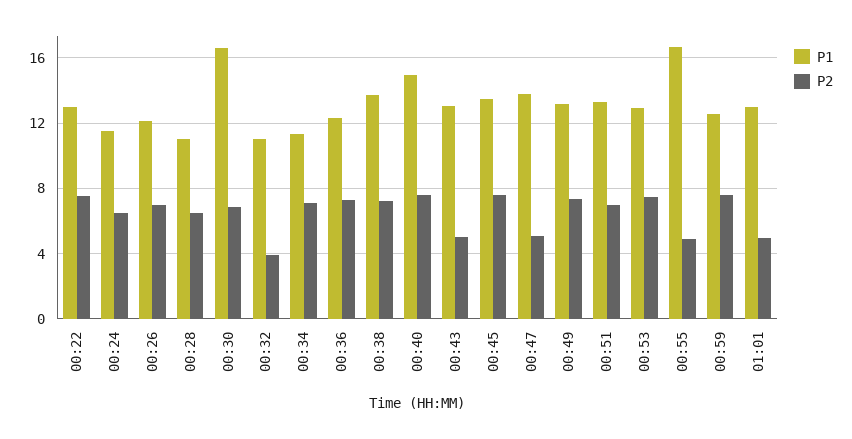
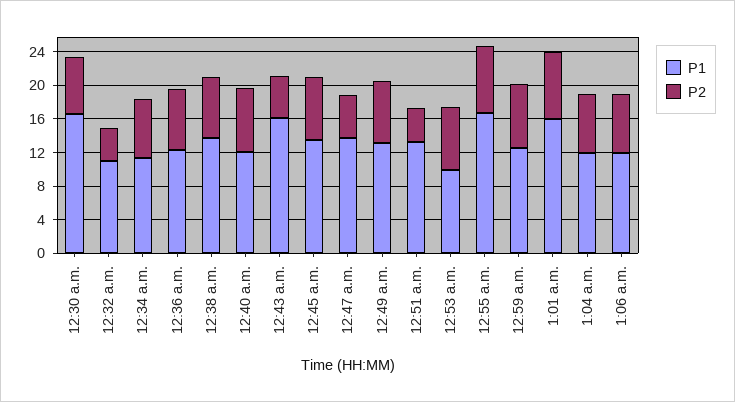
P1, 00:22: 13 -> none
P2, 00:22: 7.5 -> none
P1, 00:24: 11.5 -> none
P2, 00:24: 6.5 -> none
P1, 00:26: 12 -> none
P2, 00:26: 7 -> none
P1, 00:28: 11 -> none
P2, 00:28: 6.5 -> none
P1, 00:40: 15 -> 12
P1, 00:43: 13 -> 16
P2, 00:51: 7 -> 4
P1, 00:53: 13 -> 10
P2, 00:55: 5 -> 8
P1, 01:01: 13 -> 16
P2, 01:01: 5 -> 8
P1, 1:04 a.m.: none -> 12
P2, 1:04 a.m.: none -> 7
P1, 1:06 a.m.: none -> 12
P2, 1:06 a.m.: none -> 7

